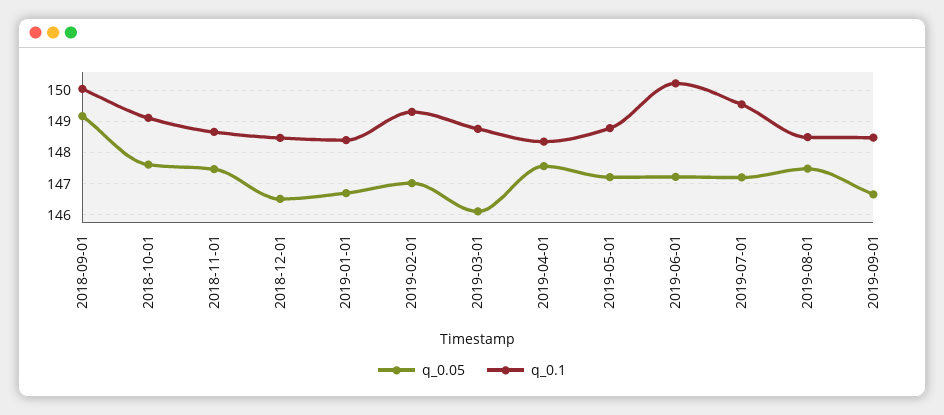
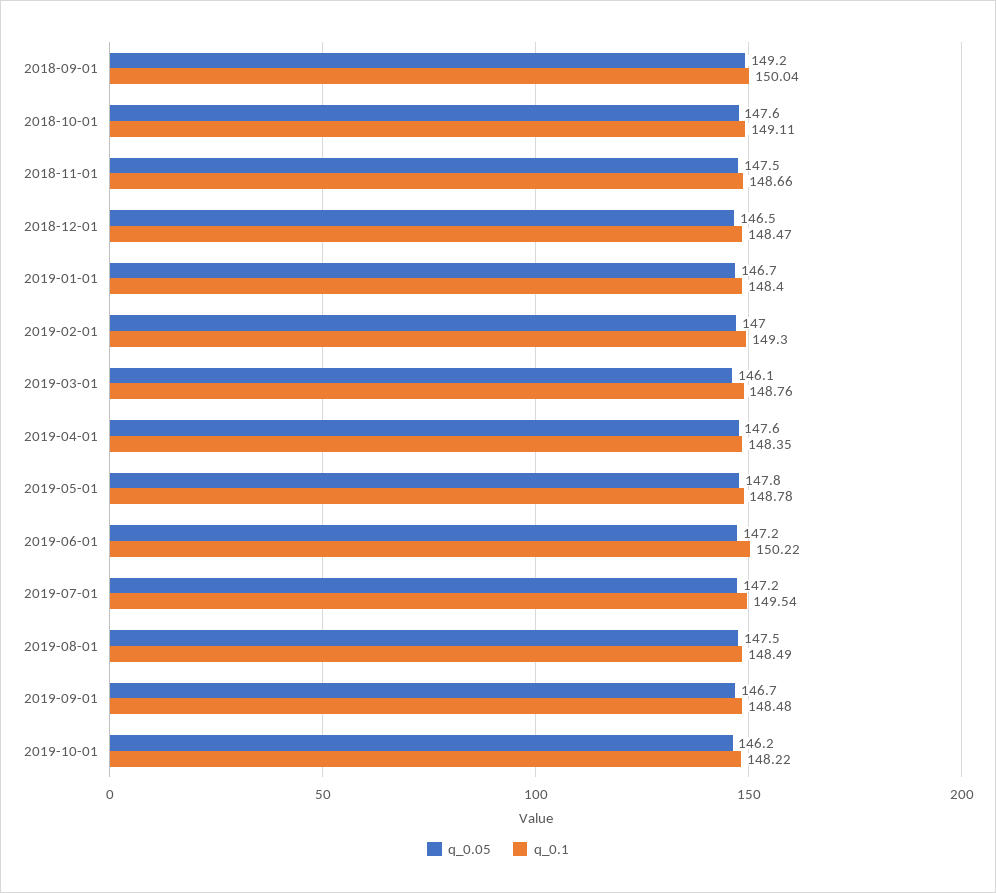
q_0.05, 2019-05-01: 147.2 -> 147.8
q_0.05, 2019-10-01: none -> 146.2
q_0.1, 2019-10-01: none -> 148.22

